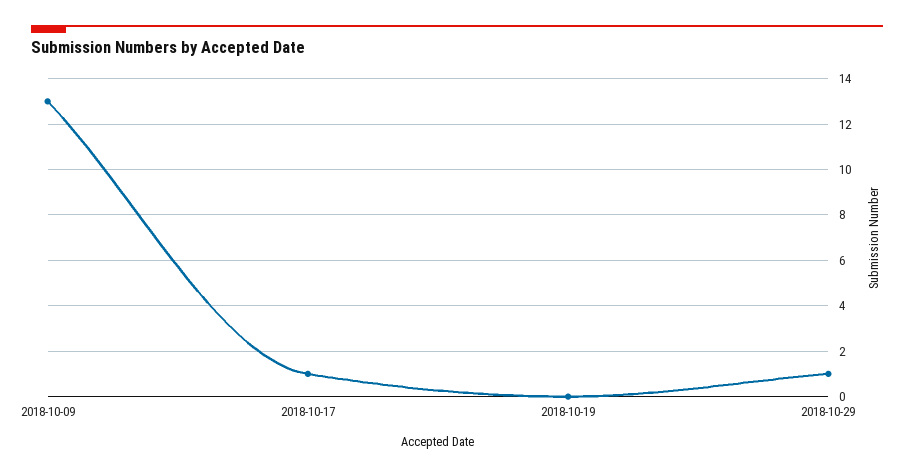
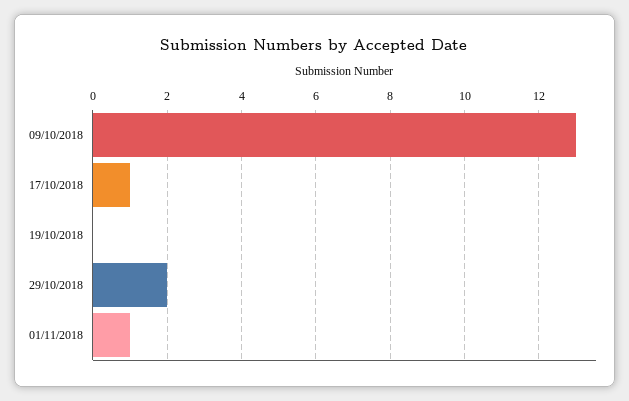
2018-10-29: 1 -> 2
01/11/2018: none -> 1

